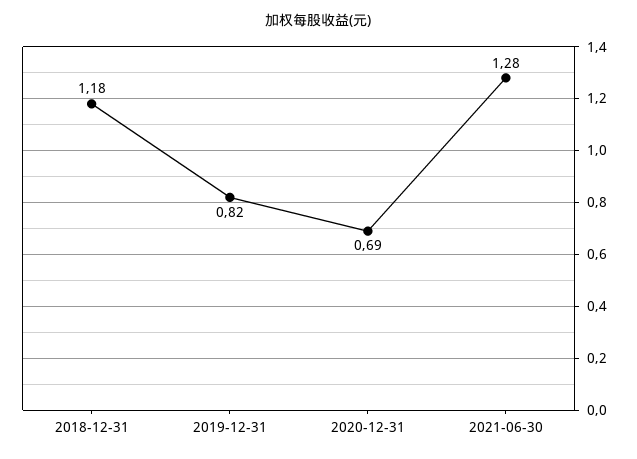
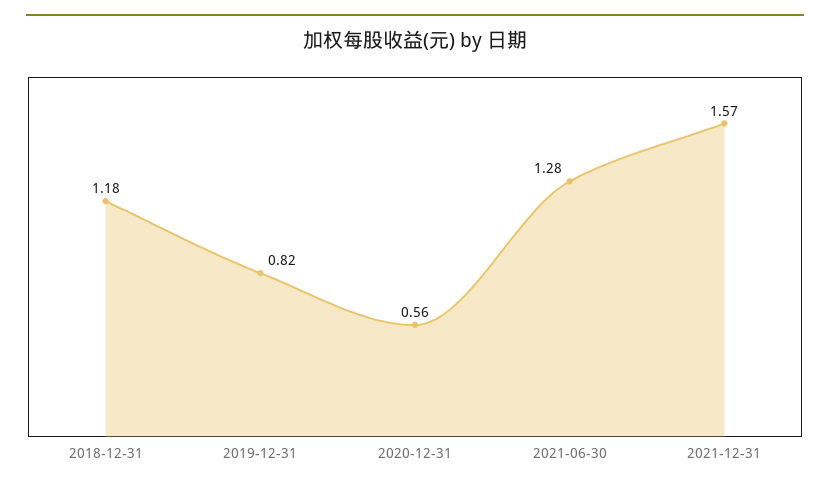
2020-12-31: 0.69 -> 0.56
2021-12-31: none -> 1.57

